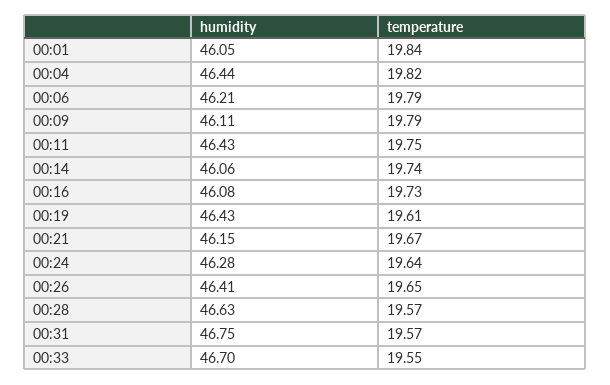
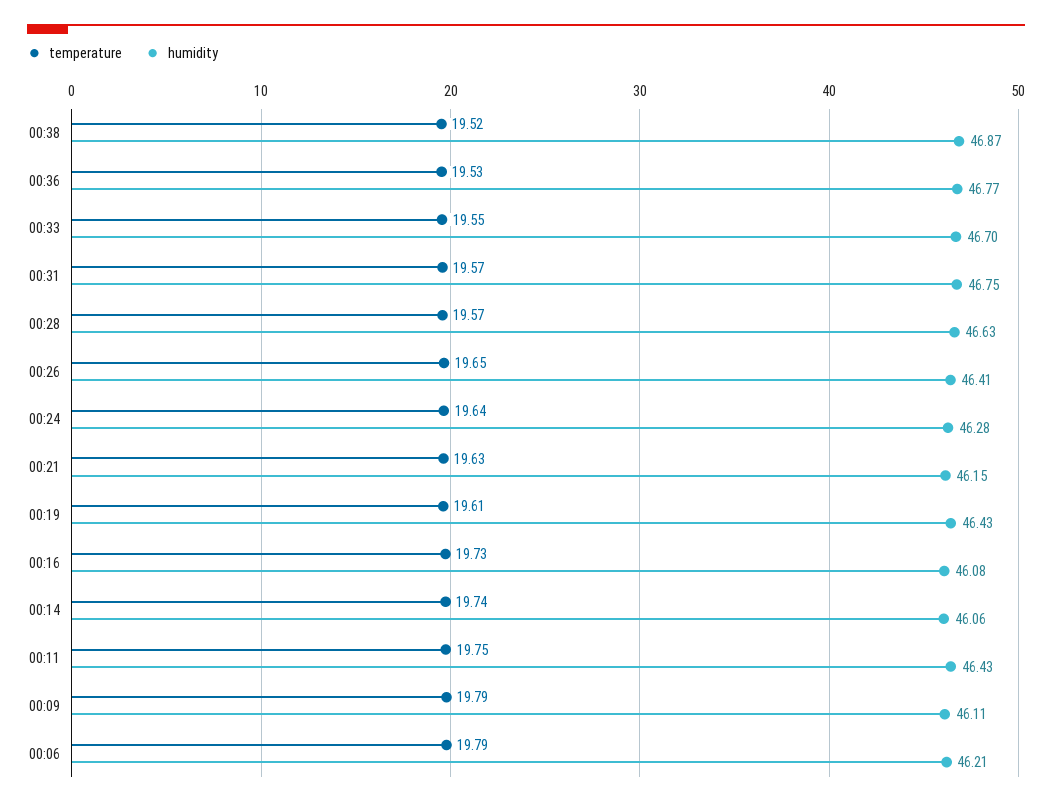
humidity, 00:01: 46.05 -> none
temperature, 00:01: 19.84 -> none
humidity, 00:04: 46.44 -> none
temperature, 00:04: 19.82 -> none
temperature, 00:21: 19.67 -> 19.63
temperature, 00:38: none -> 19.52
humidity, 00:38: none -> 46.87
temperature, 00:36: none -> 19.53
humidity, 00:36: none -> 46.77

